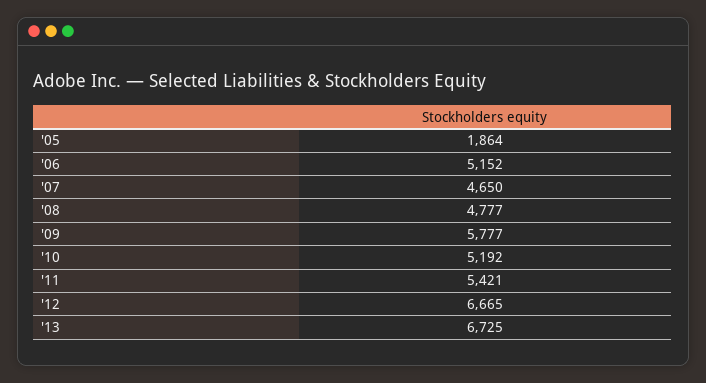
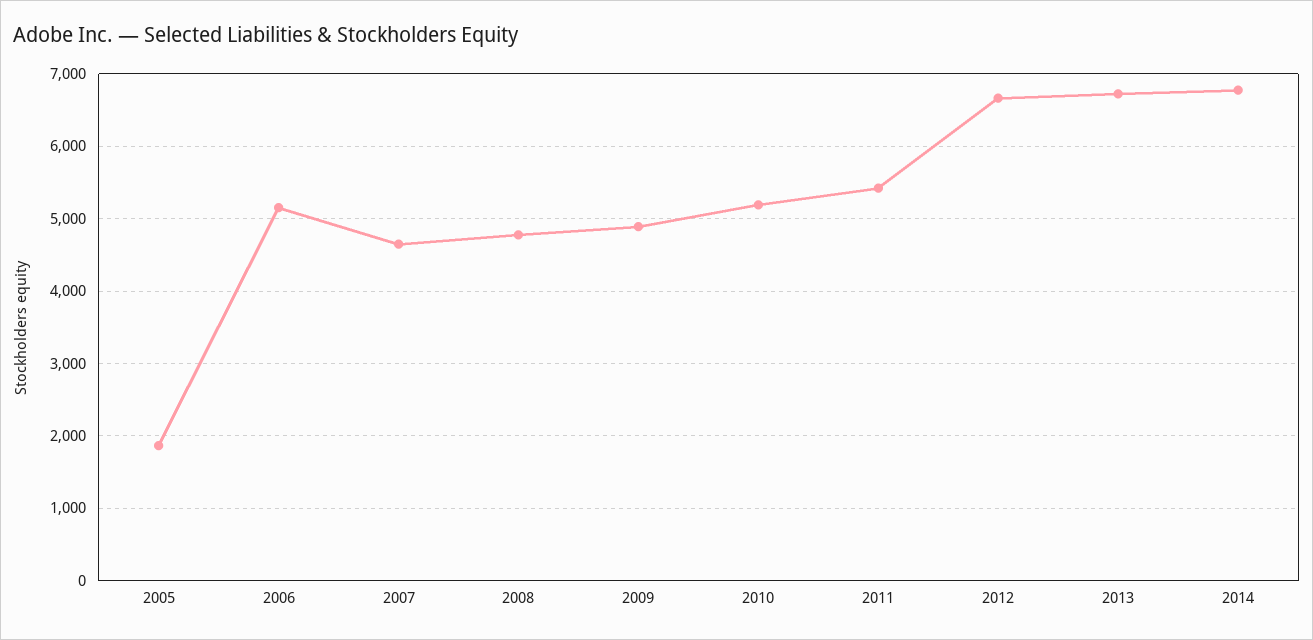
'09: 5777 -> 4900
2014: none -> 6800

